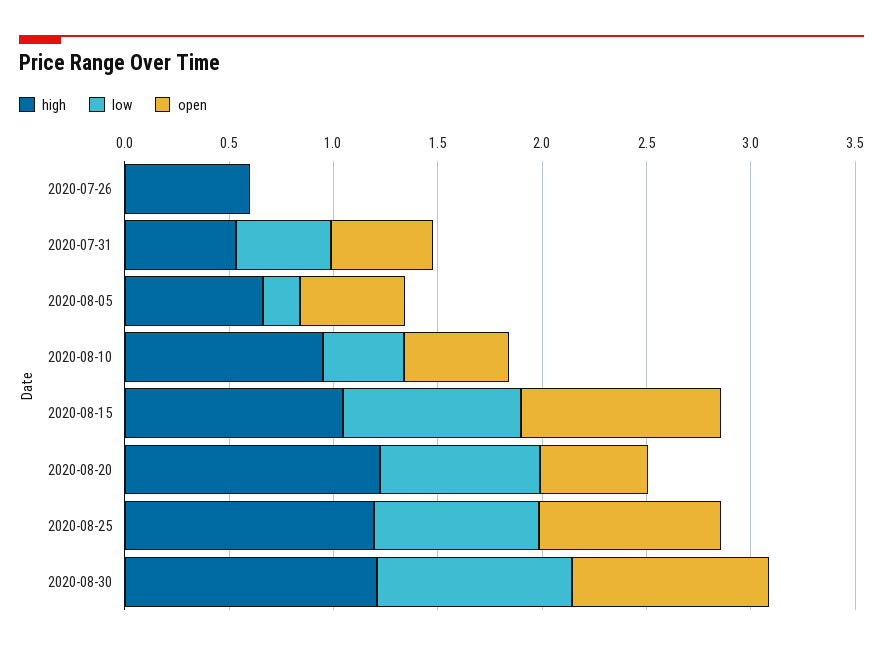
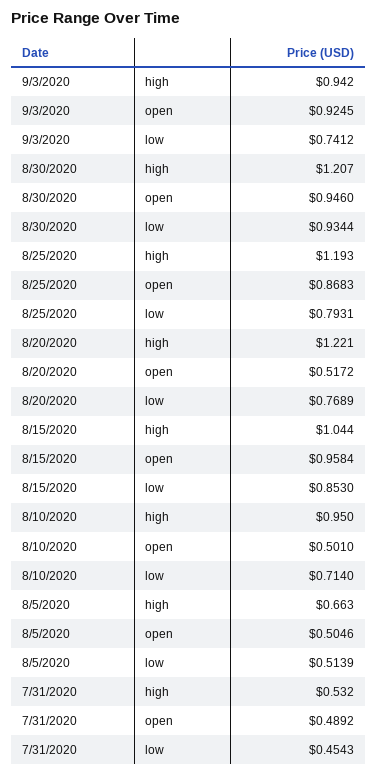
high, 2020-07-26: 0.6 -> none
low, 2020-07-26: 0 -> none
open, 2020-07-26: 0 -> none
low, 2020-08-05: 0.2 -> 0.5139
low, 2020-08-10: 0.4 -> 0.714
high, 9/3/2020: none -> 0.942
open, 9/3/2020: none -> 0.9245
low, 9/3/2020: none -> 0.7412

